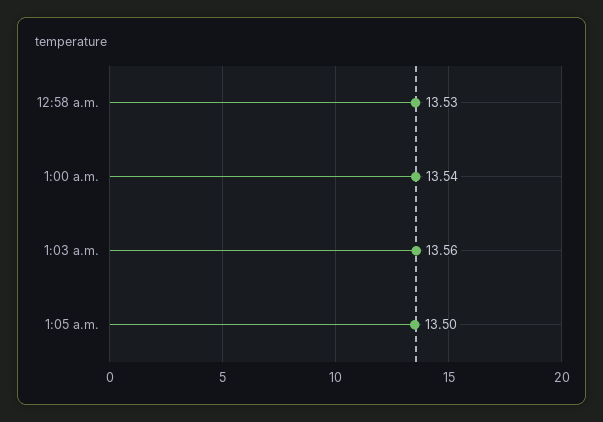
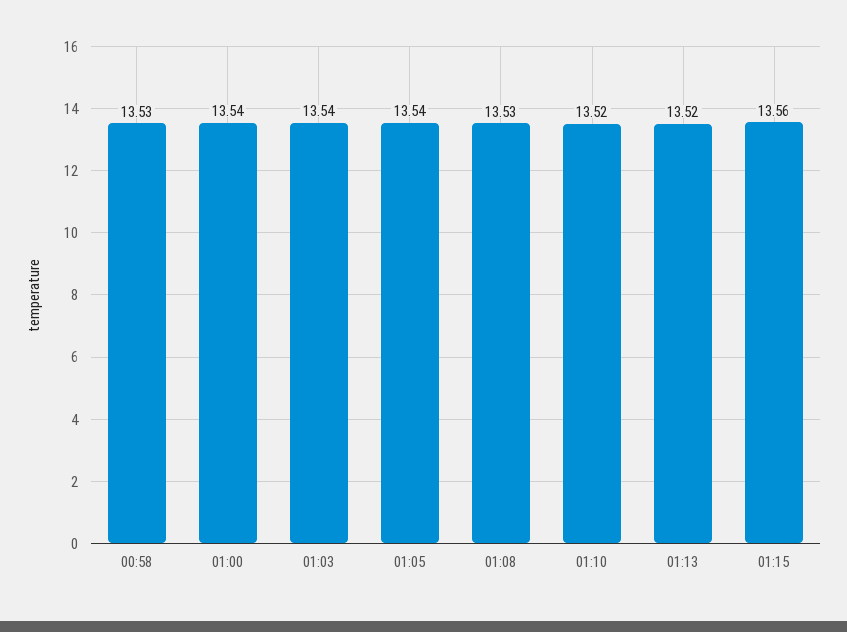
1:03 a.m.: 13.56 -> 13.54
1:05 a.m.: 13.5 -> 13.54
01:08: none -> 13.53
01:10: none -> 13.52
01:13: none -> 13.52
01:15: none -> 13.56

